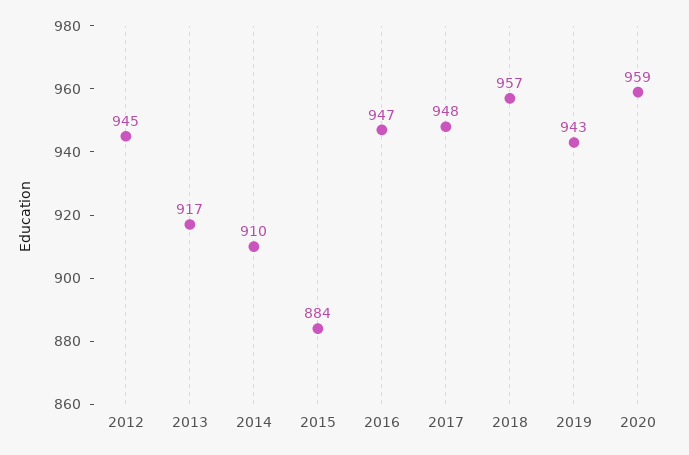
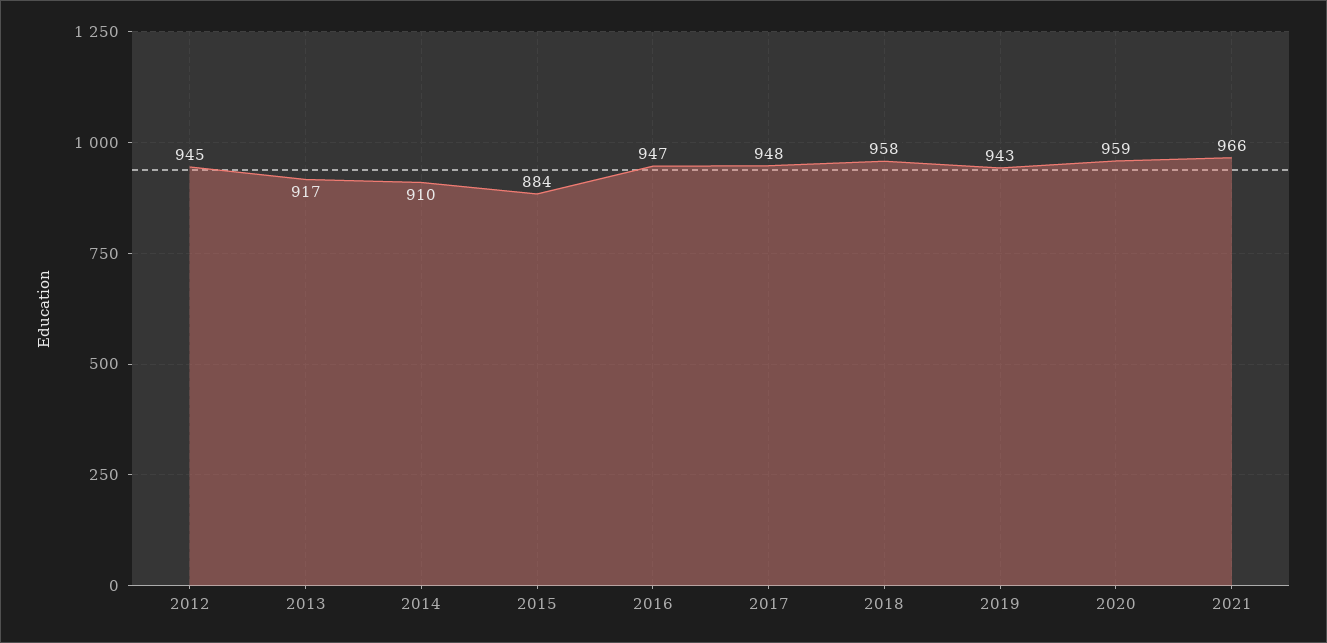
2018: 957 -> 958
2021: none -> 966

